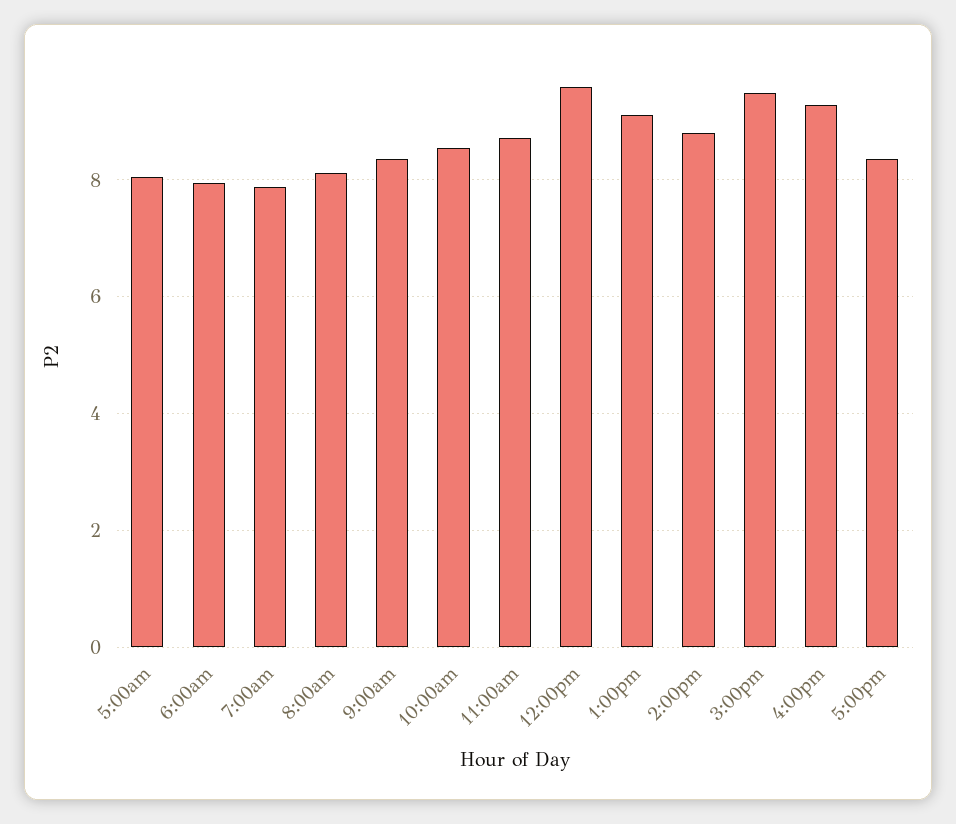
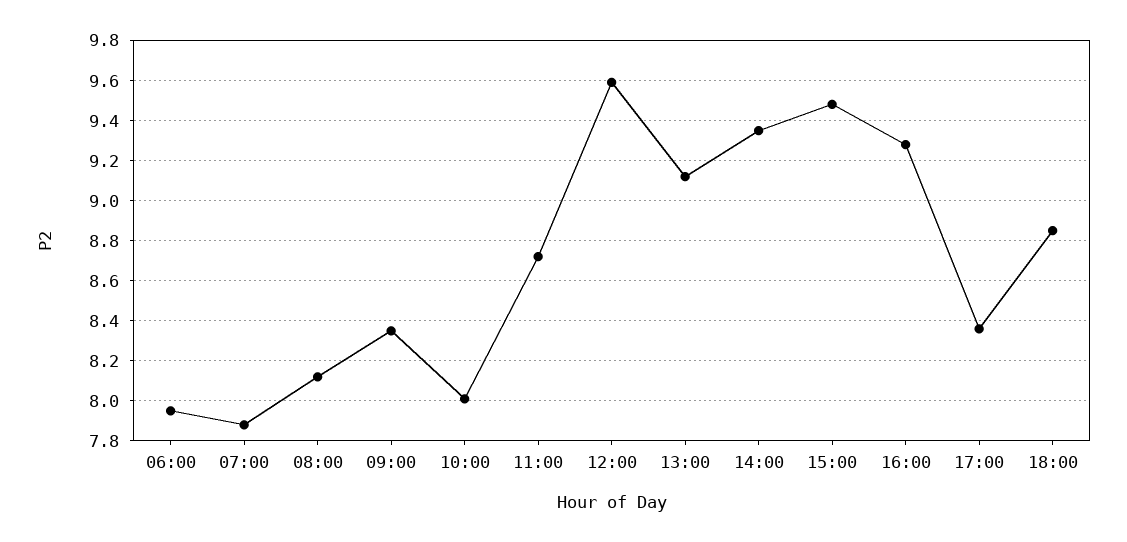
5:00am: 8 -> none
10:00am: 8.6 -> 8
2:00pm: 8.8 -> 9.35
18:00: none -> 8.85

